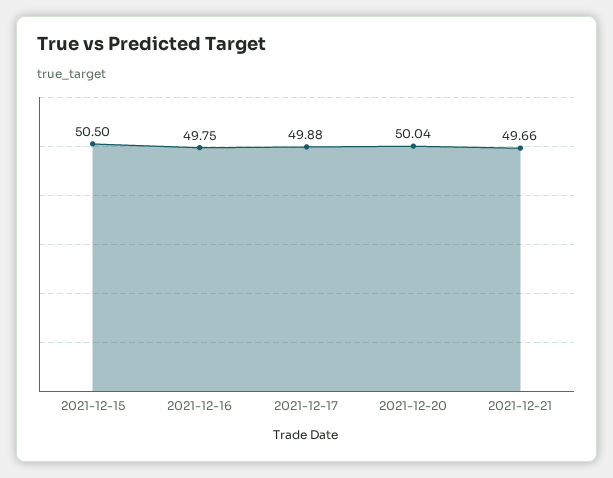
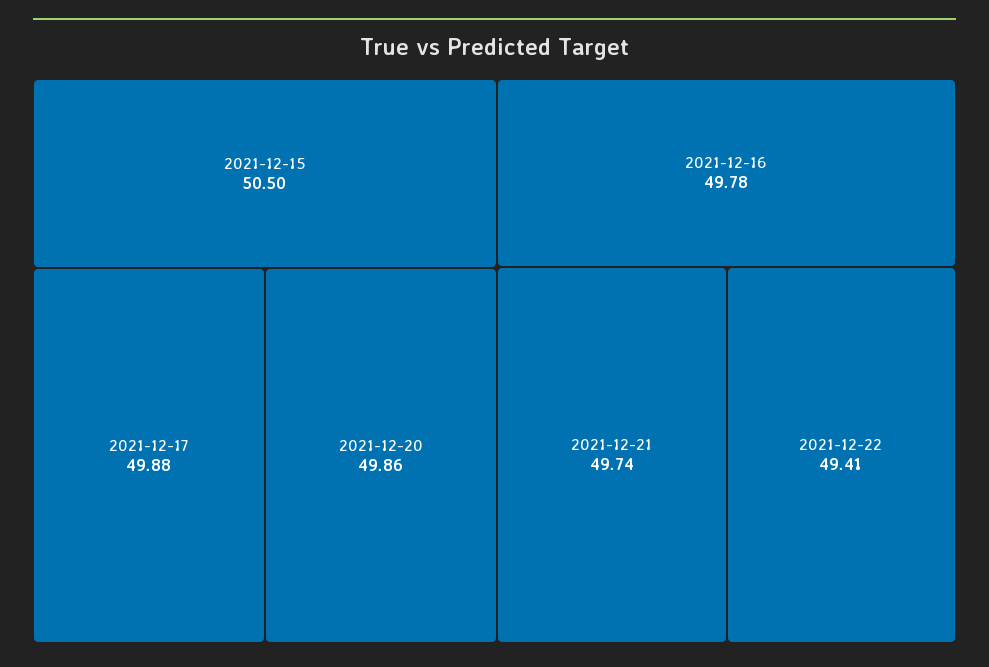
2021-12-16: 49.75 -> 49.78
2021-12-20: 50.04 -> 49.86
2021-12-21: 49.66 -> 49.74
2021-12-22: none -> 49.41

